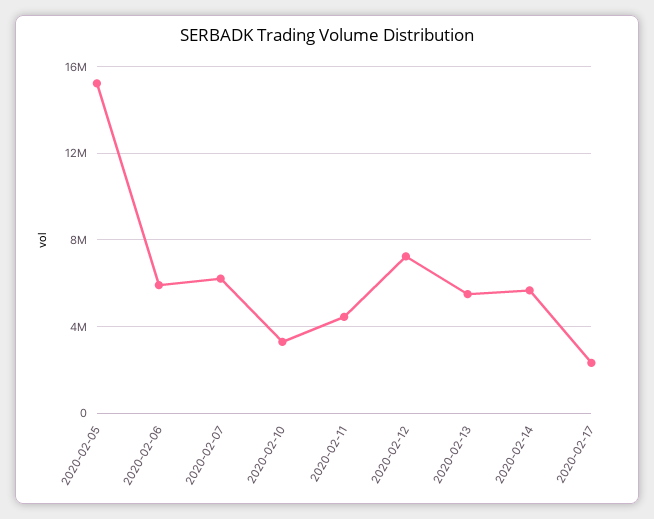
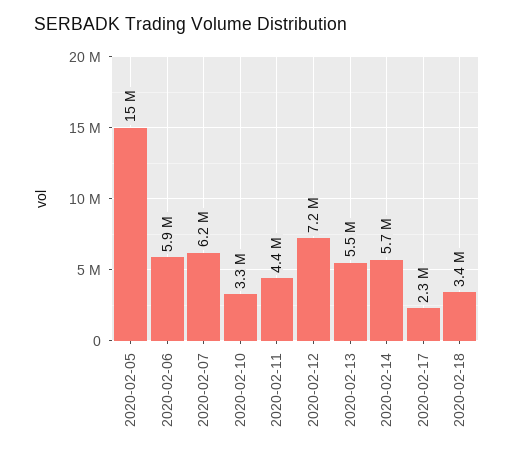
2020-02-18: none -> 3400000

